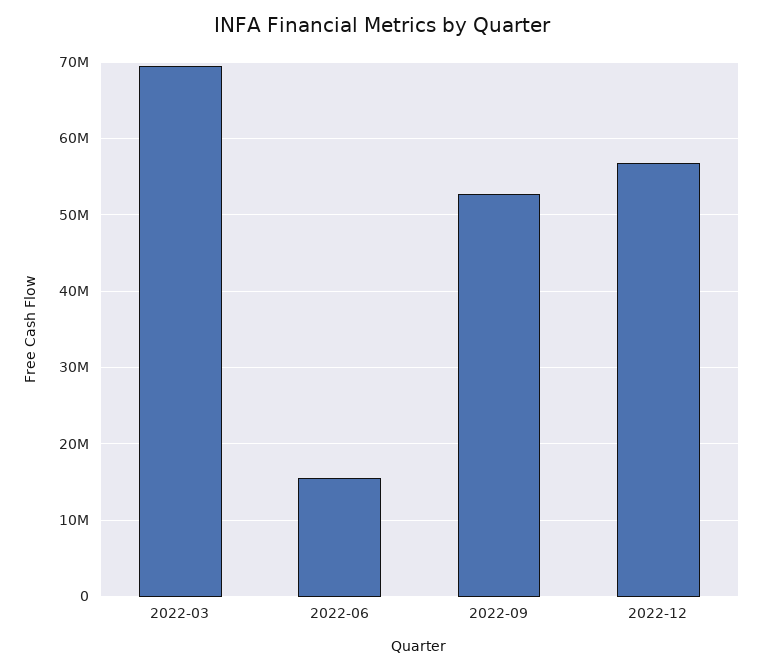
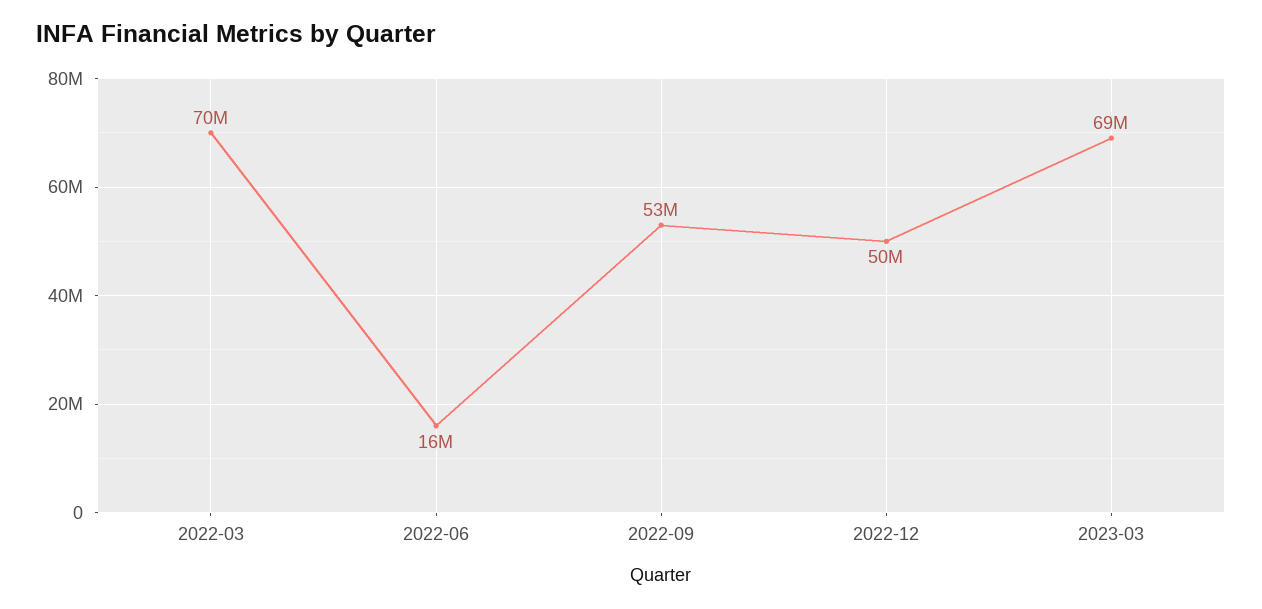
2022-12: 57000000 -> 50000000
2023-03: none -> 69000000

